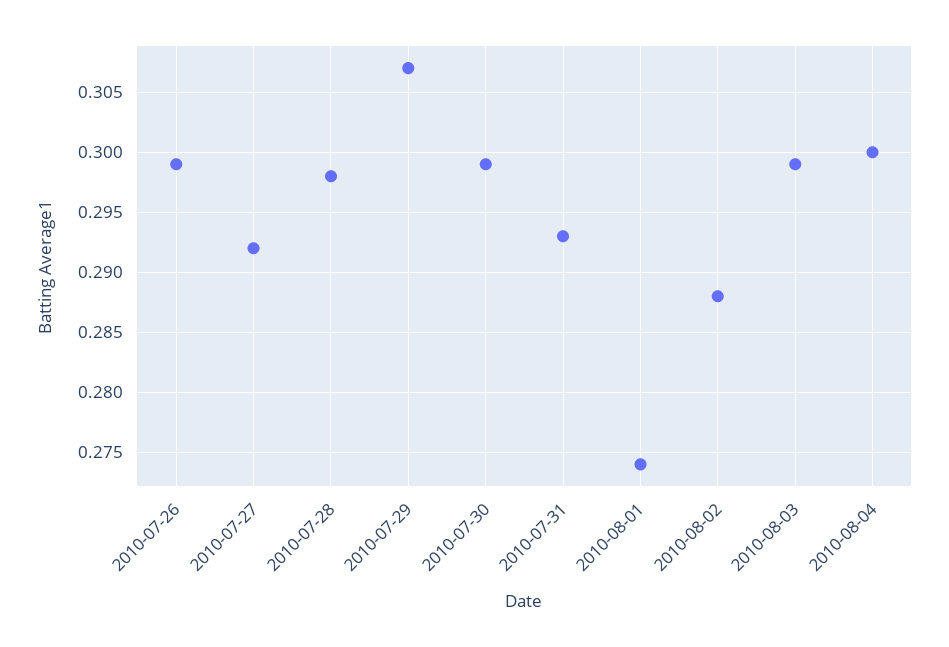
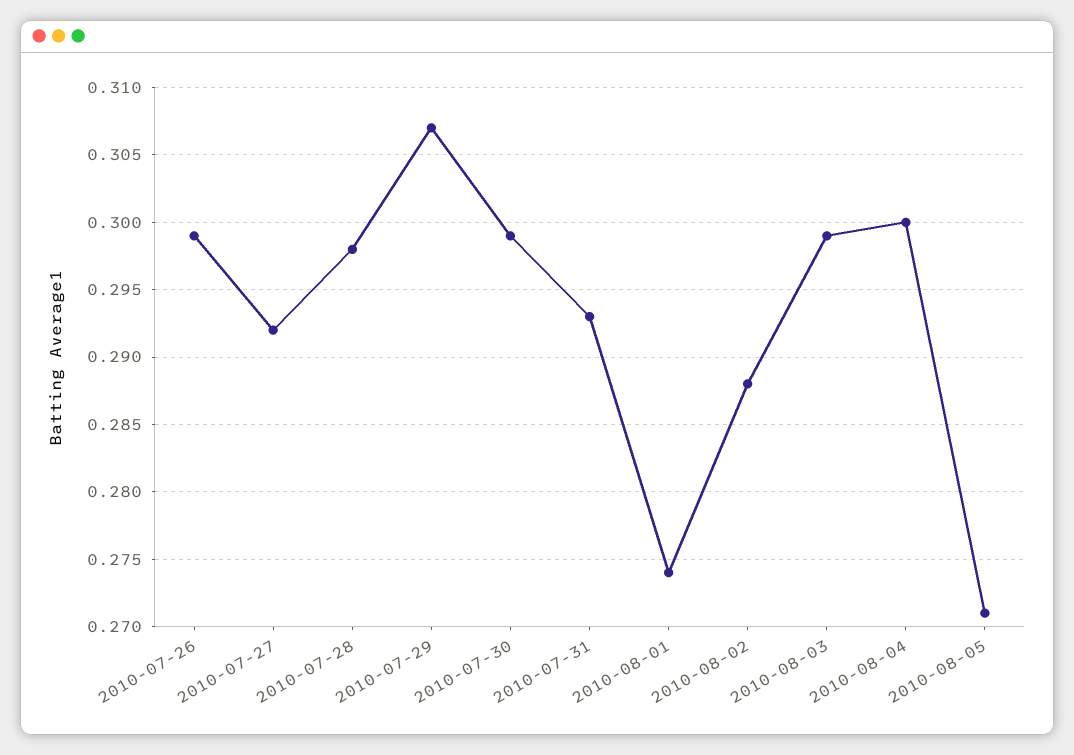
2010-08-05: none -> 0.271

